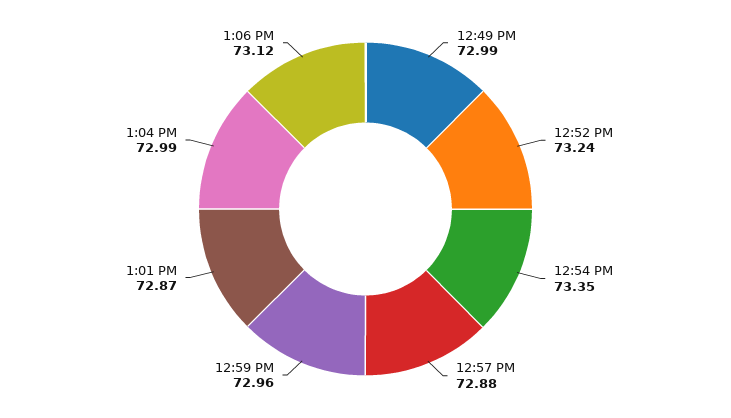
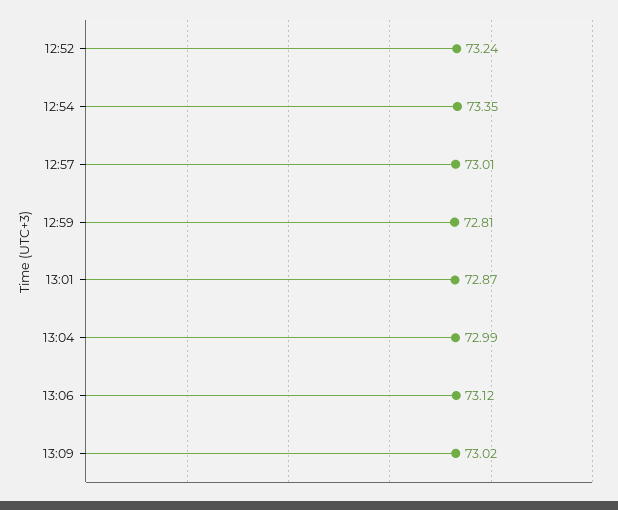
12:49 PM: 72.99 -> none
12:57 PM: 72.88 -> 73.01
12:59 PM: 72.96 -> 72.81
13:09: none -> 73.02

